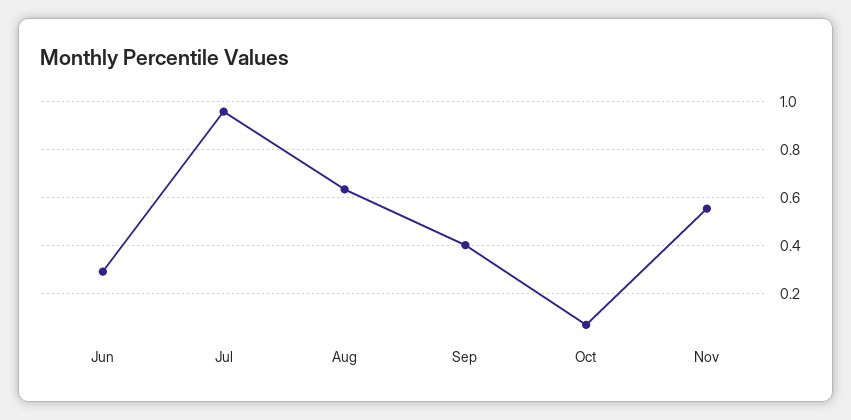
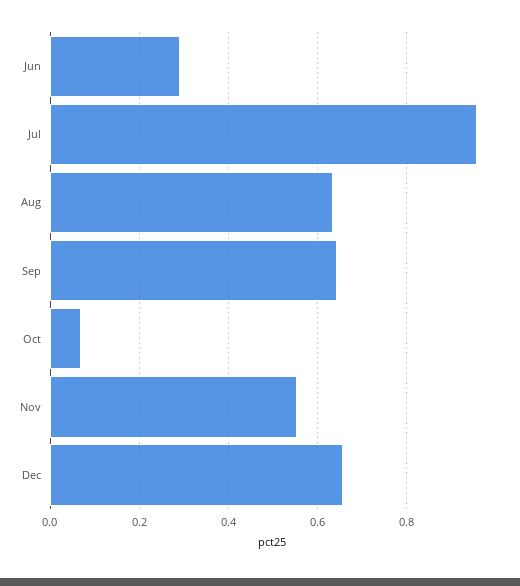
Sep: 0.4 -> 0.64
Dec: none -> 0.66

